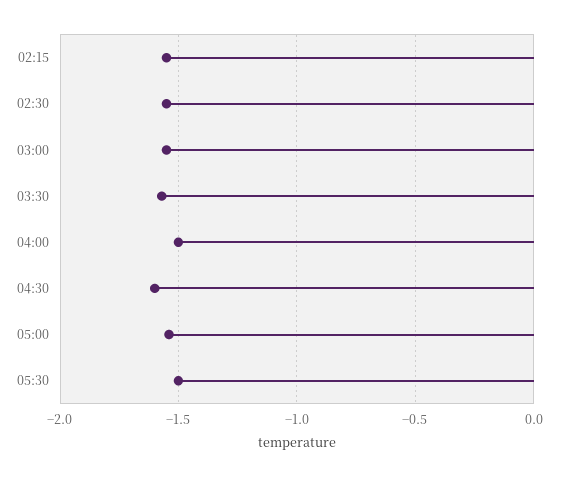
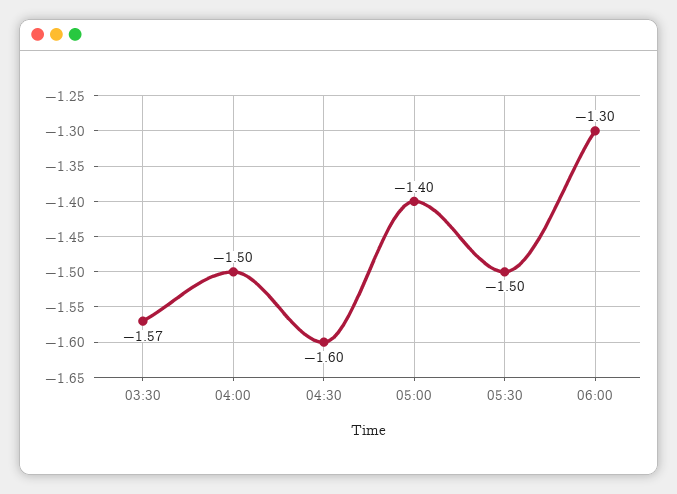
02:15: -1.55 -> none
02:30: -1.55 -> none
03:00: -1.55 -> none
05:00: -1.55 -> -1.4
06:00: none -> -1.3

